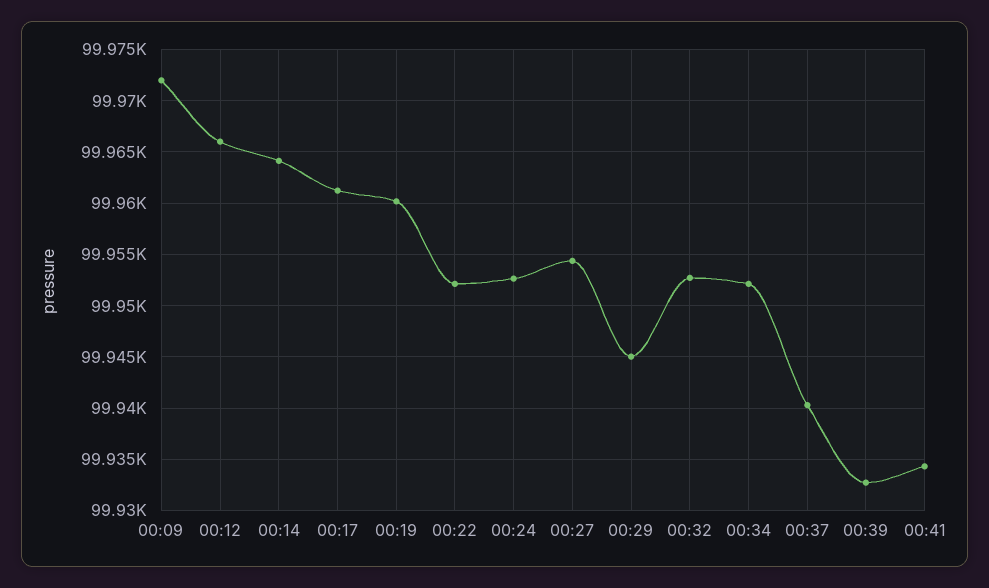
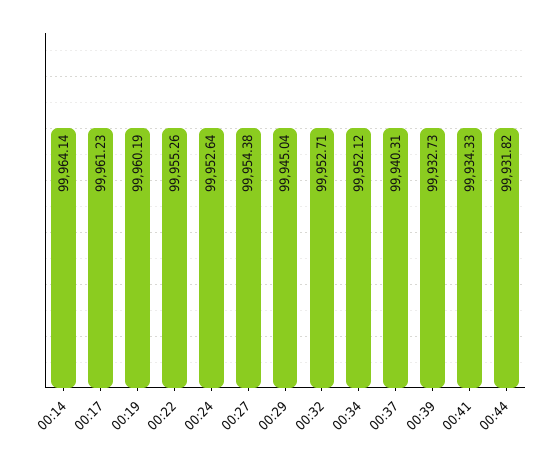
00:09: 99972 -> none
00:12: 99966 -> none
00:22: 99952 -> 99955.26
00:44: none -> 99931.82

